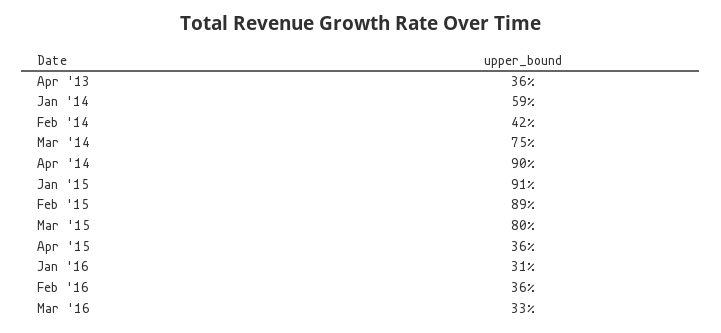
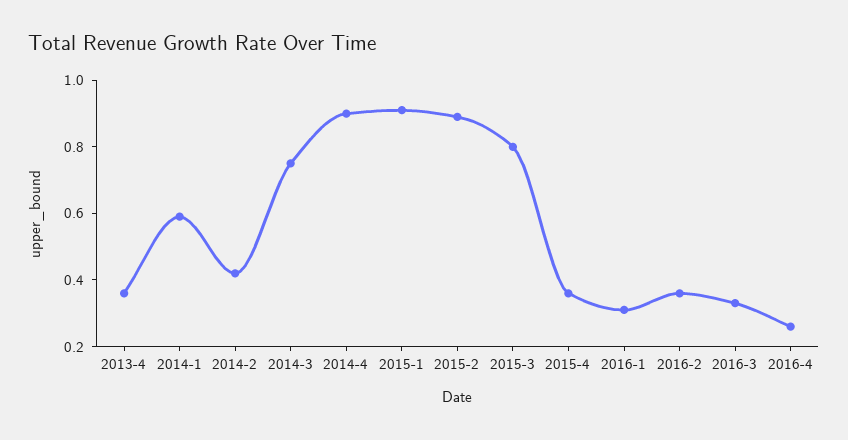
2016-4: none -> 0.25

